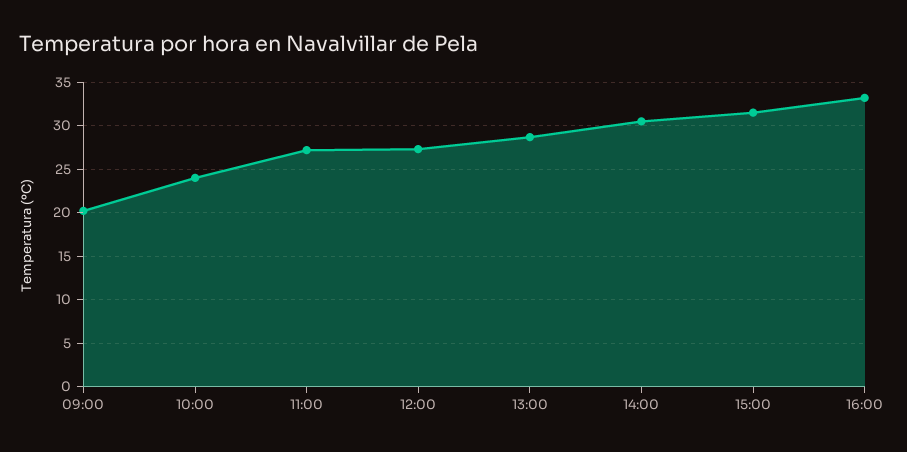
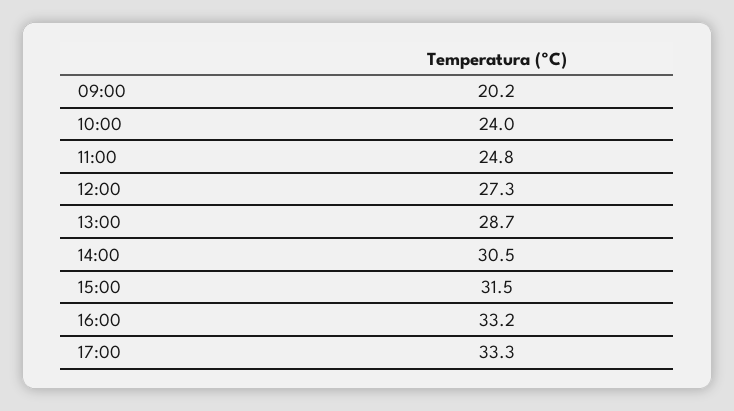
11:00: 27 -> 24.8
17:00: none -> 33.3

